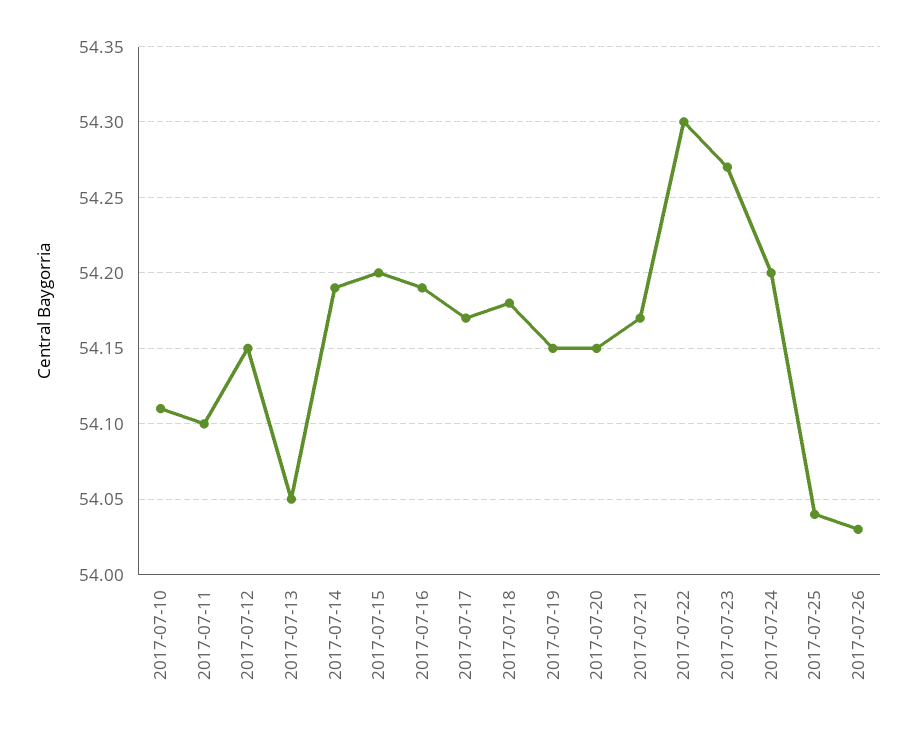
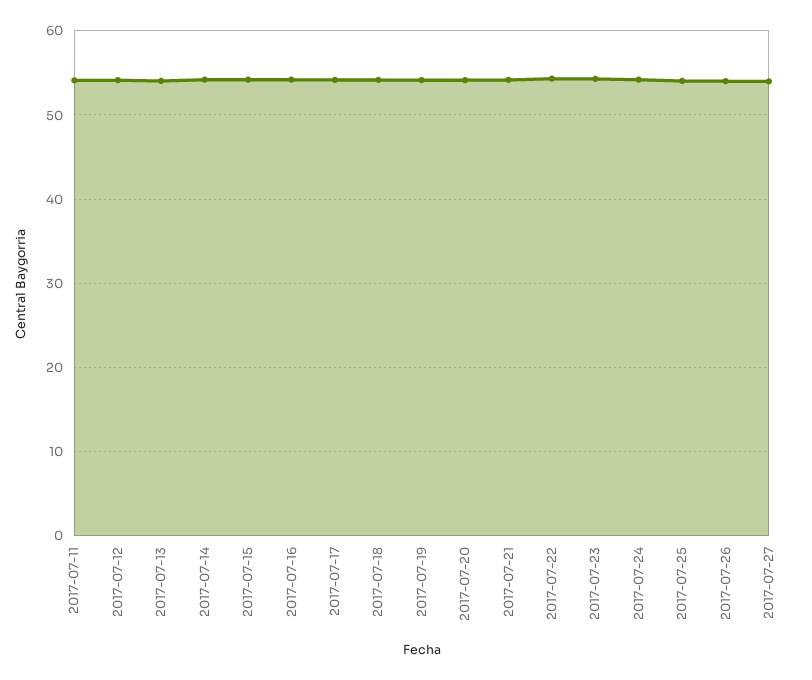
2017-07-10: 54.11 -> none
2017-07-27: none -> 54

